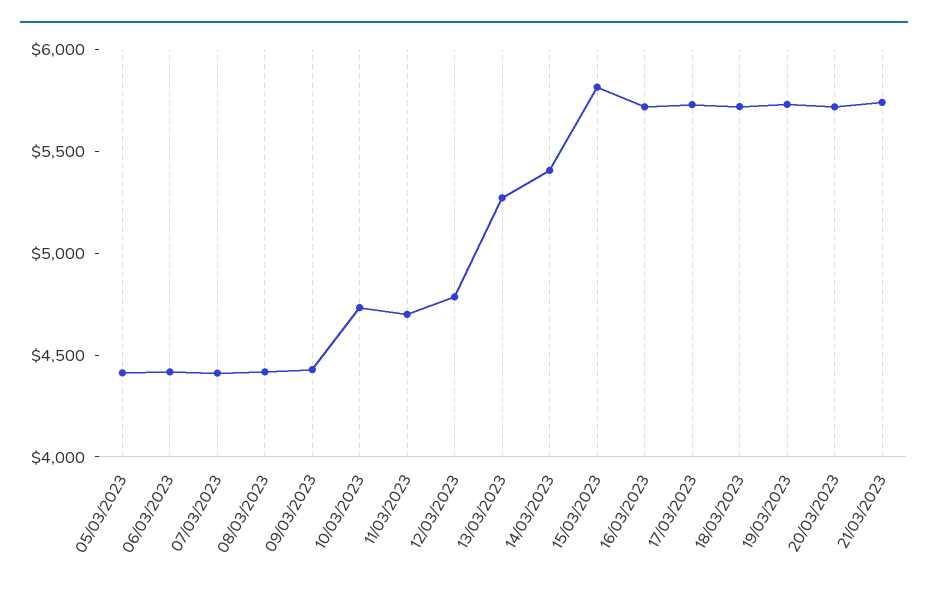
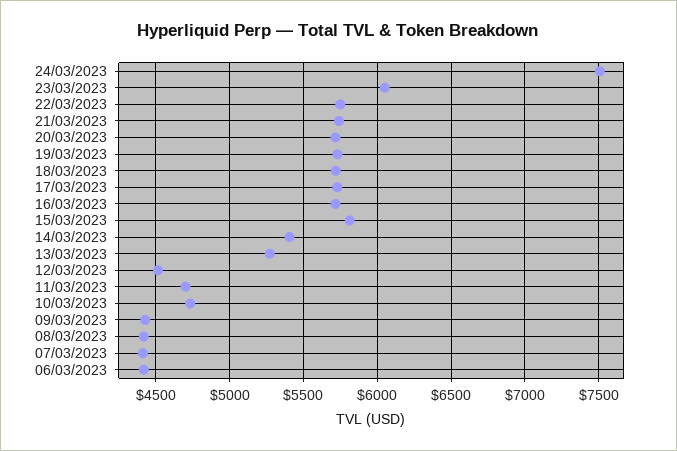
05/03/2023: 4400 -> none
12/03/2023: 4800 -> 4500
24/03/2023: none -> 7500
23/03/2023: none -> 6050
22/03/2023: none -> 5750

